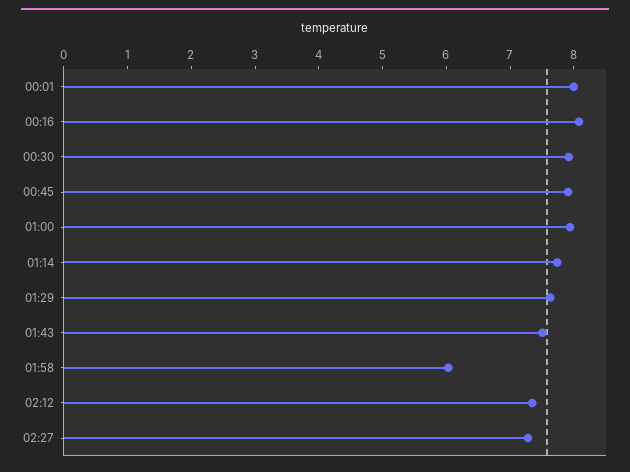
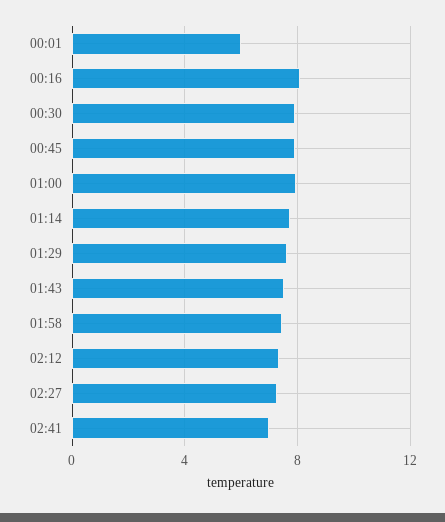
00:01: 8 -> 6
01:58: 6 -> 7.5
02:41: none -> 7

